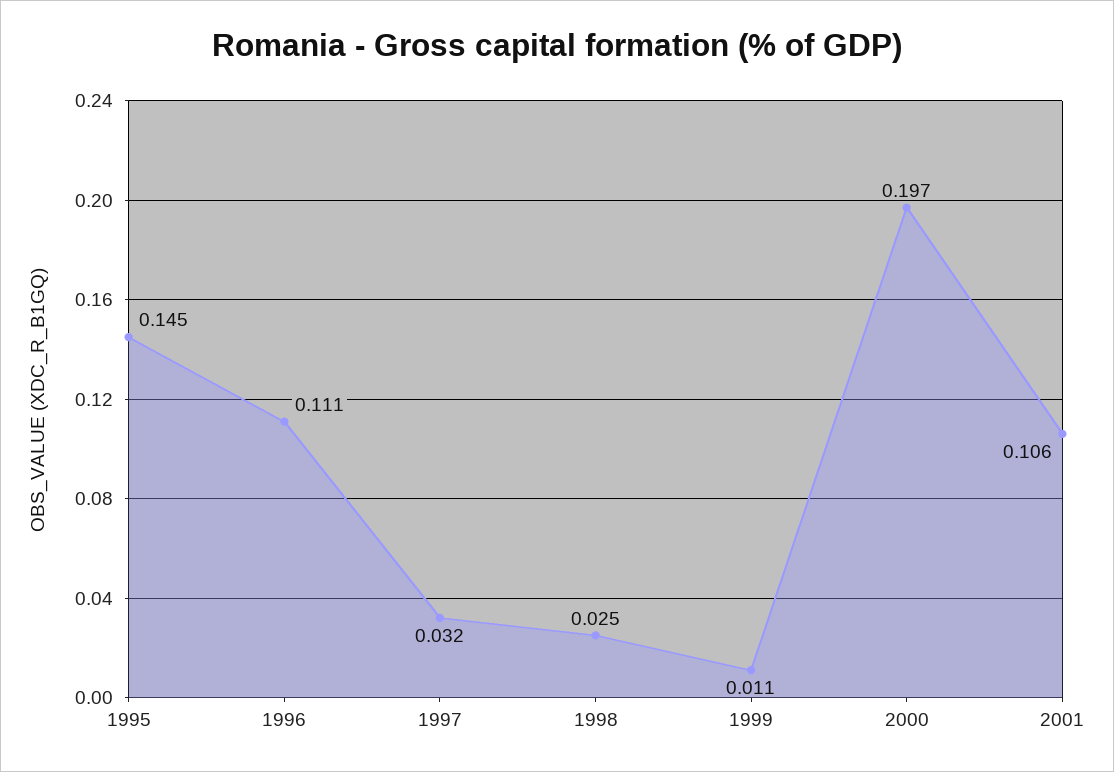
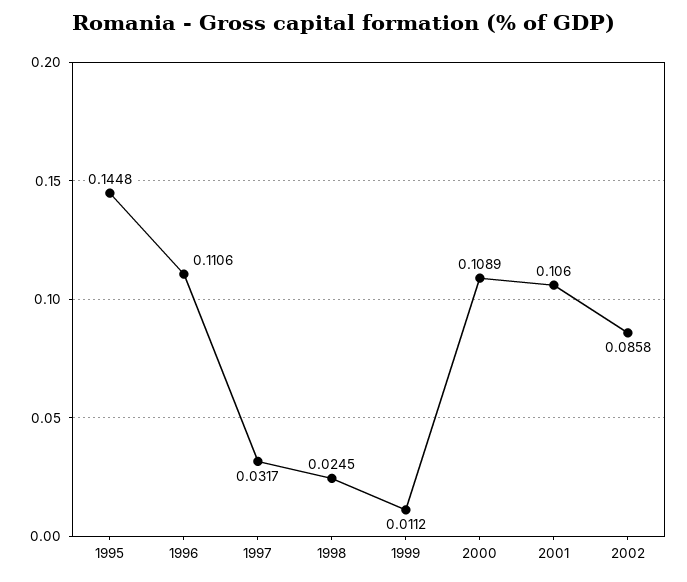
2000: 0.197 -> 0.1089
2002: none -> 0.0858

